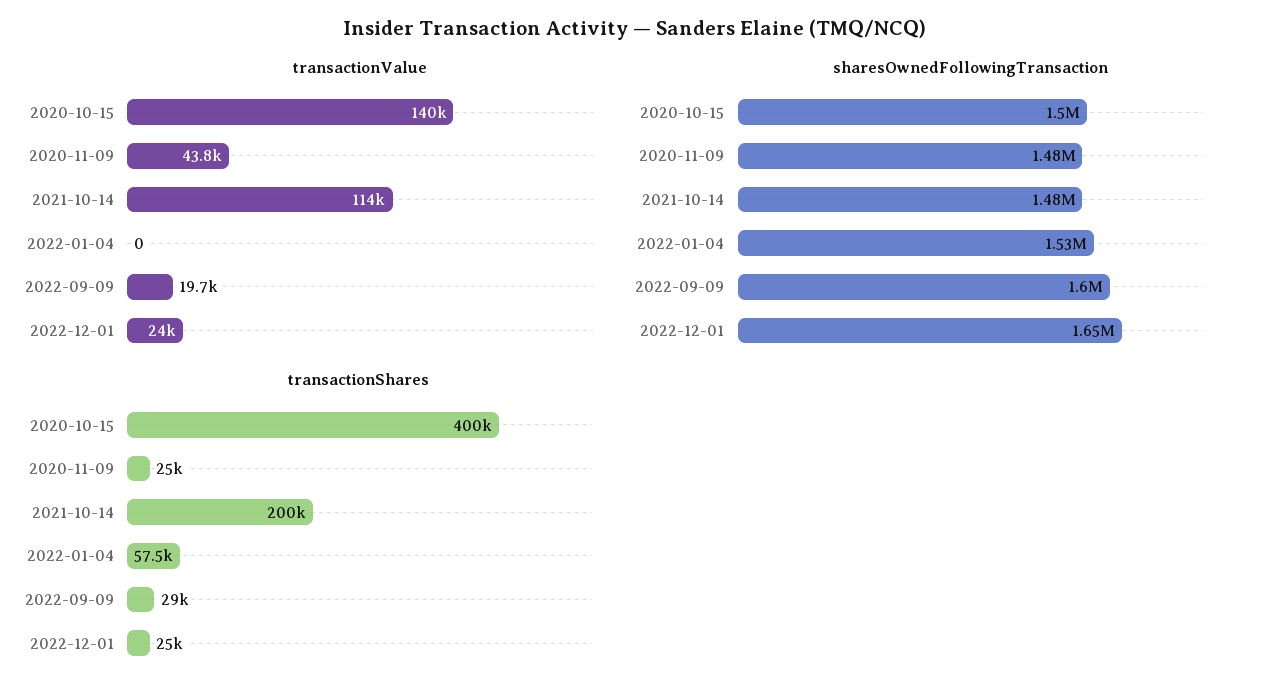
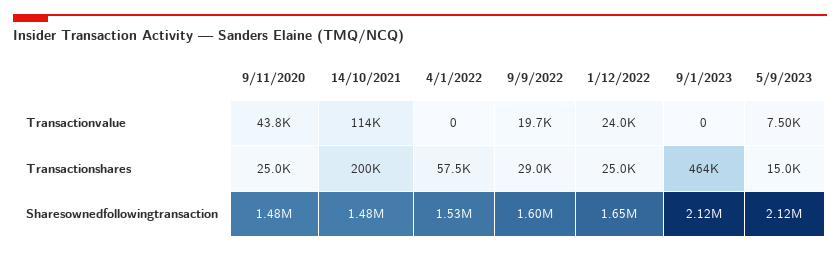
transactionValue, 2020-10-15: 140000 -> none
sharesOwnedFollowingTransaction, 2020-10-15: 1500000 -> none
transactionShares, 2020-10-15: 400000 -> none
transactionValue, 9/1/2023: none -> 0
transactionValue, 5/9/2023: none -> 7500
transactionShares, 9/1/2023: none -> 464000
transactionShares, 5/9/2023: none -> 15000
sharesOwnedFollowingTransaction, 9/1/2023: none -> 2120000
sharesOwnedFollowingTransaction, 5/9/2023: none -> 2120000

